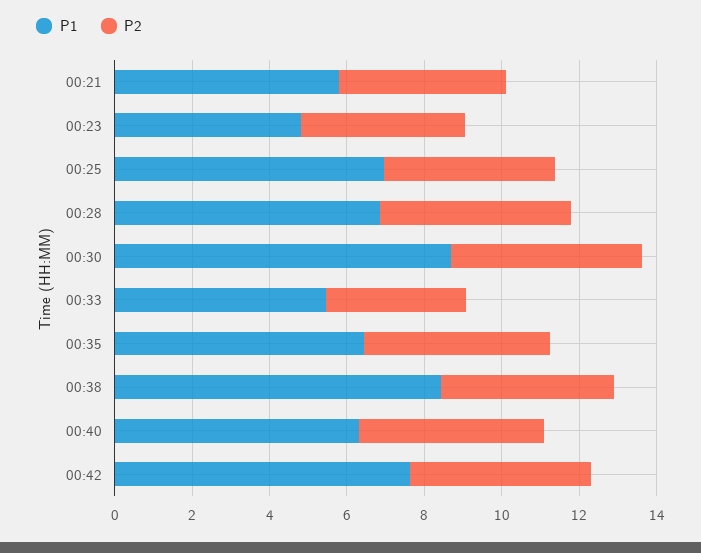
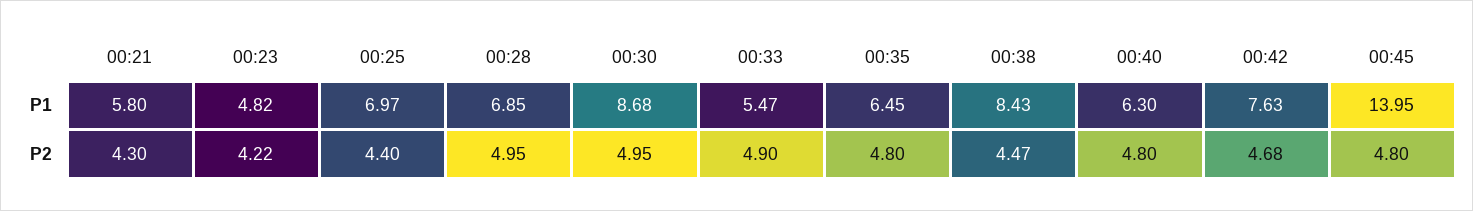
P2, 00:33: 3.5 -> 4.9
P1, 00:45: none -> 13.95
P2, 00:45: none -> 4.8

